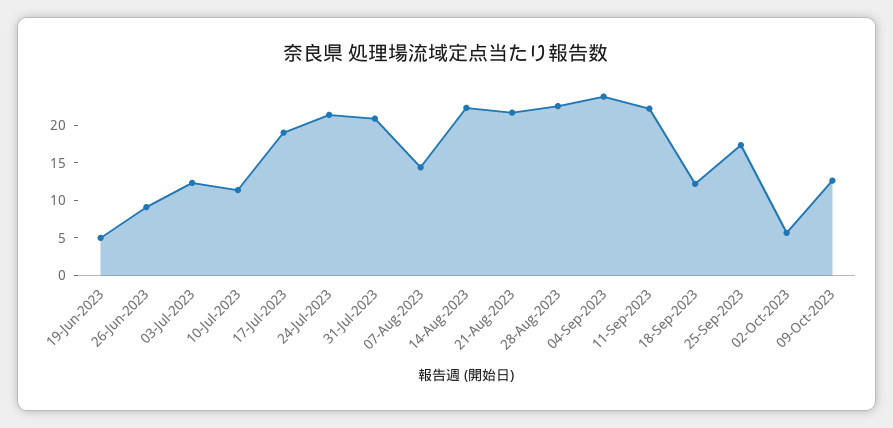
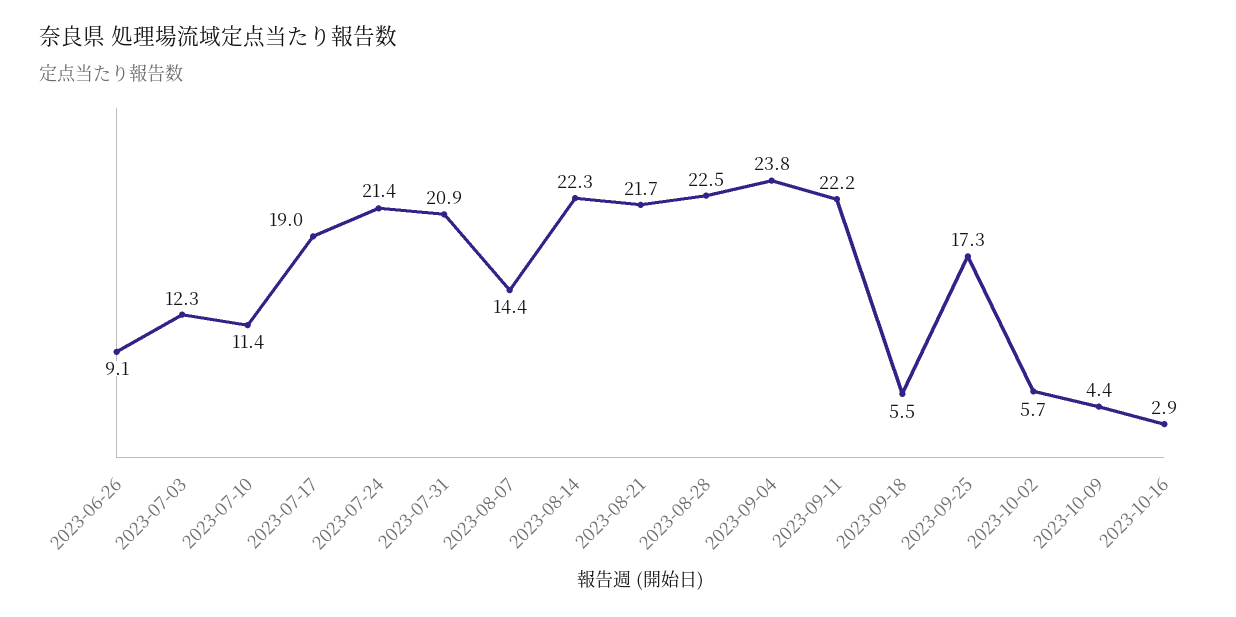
19-Jun-2023: 5 -> none
18-Sep-2023: 12.5 -> 5.5
09-Oct-2023: 12.5 -> 4.4
2023-10-16: none -> 2.9

